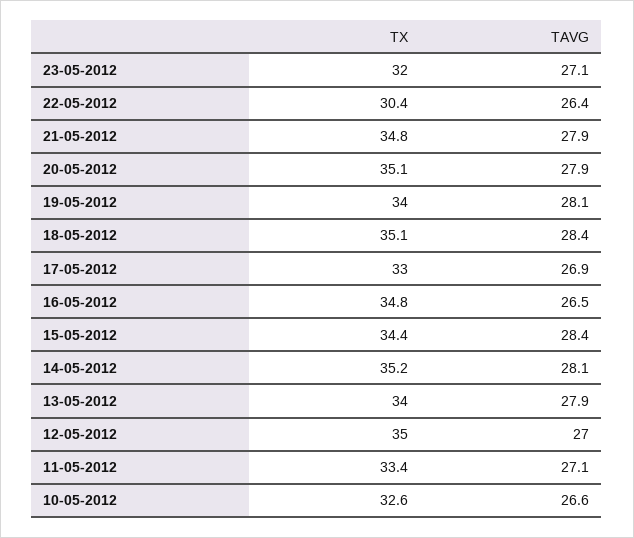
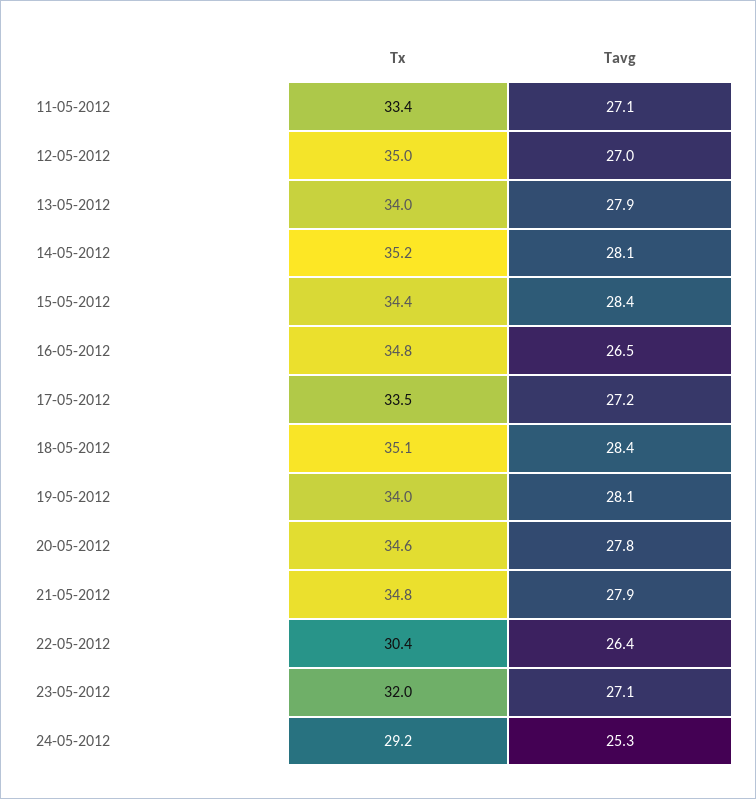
TX, 20-05-2012: 35.1 -> 34.6
TAVG, 20-05-2012: 27.9 -> 27.8
TX, 17-05-2012: 33 -> 33.5
TAVG, 17-05-2012: 26.9 -> 27.2
TX, 10-05-2012: 32.6 -> none
TAVG, 10-05-2012: 26.6 -> none
TX, 24-05-2012: none -> 29.2
TAVG, 24-05-2012: none -> 25.3

